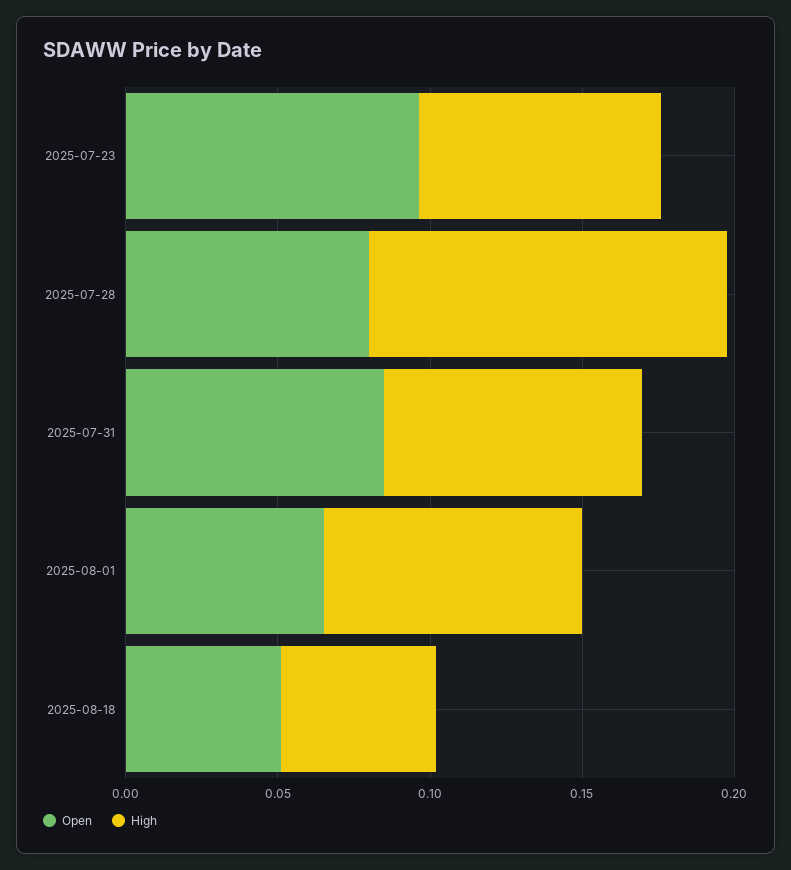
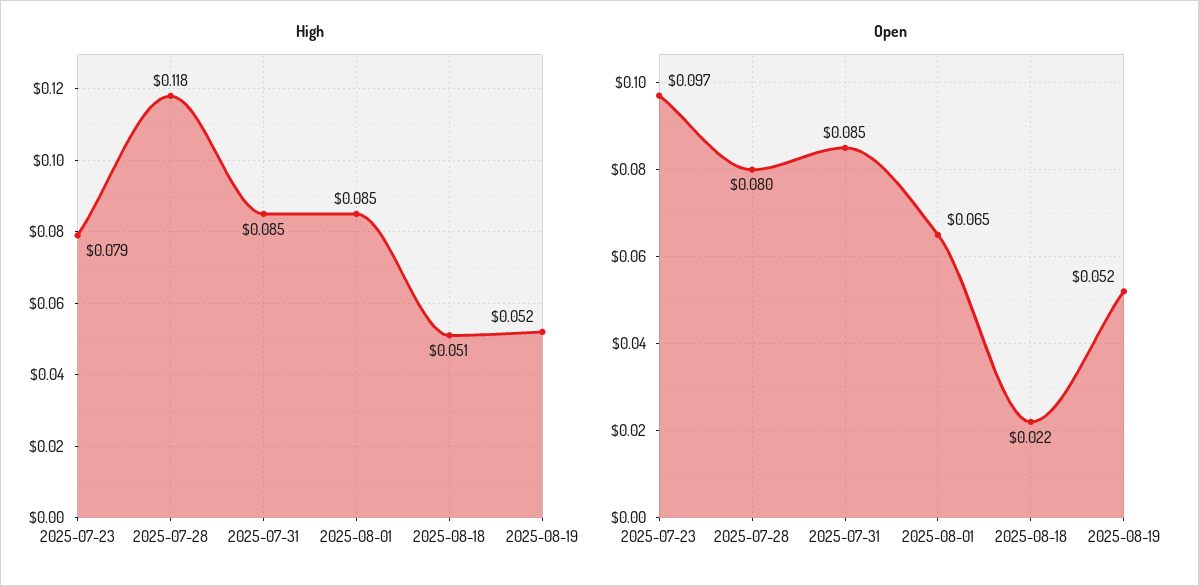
Open, 2025-08-18: 0.05 -> 0.022
High, 2025-08-19: none -> 0.052
Open, 2025-08-19: none -> 0.052

